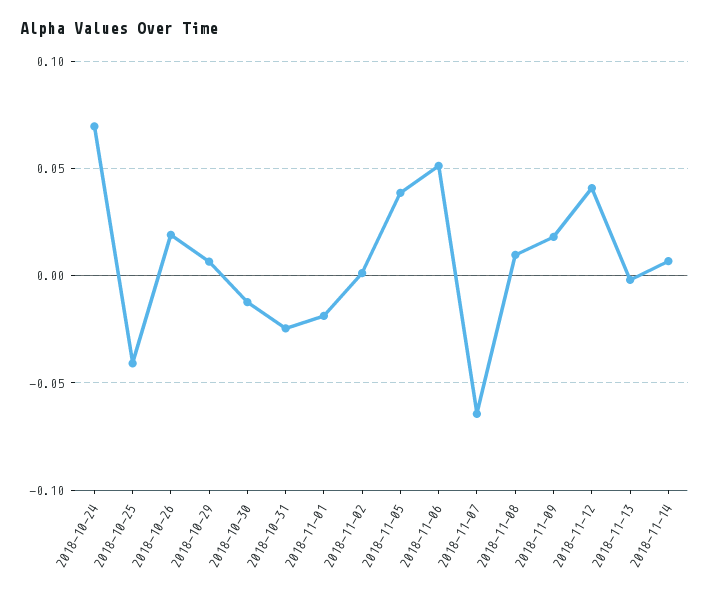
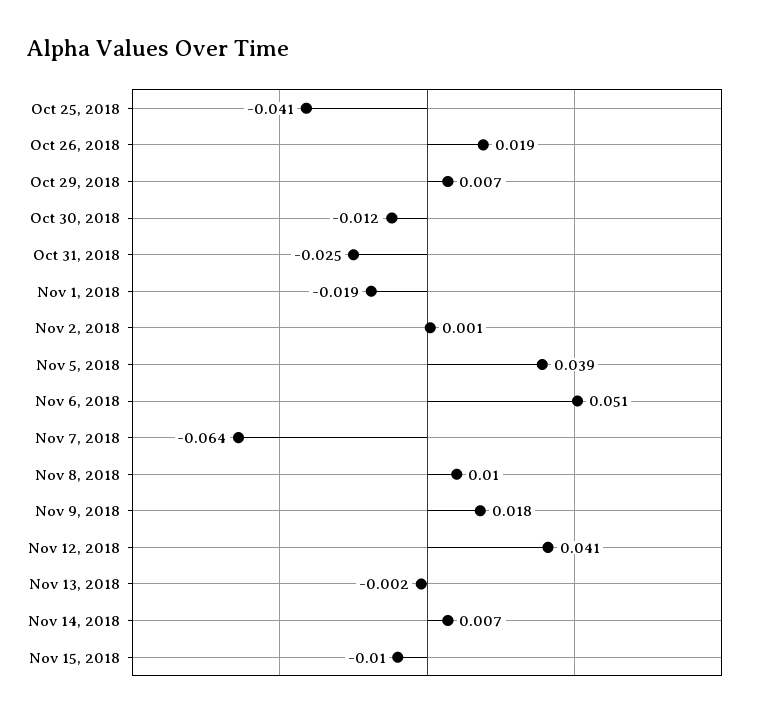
2018-10-24: 0.07 -> none
Nov 15, 2018: none -> -0.01

